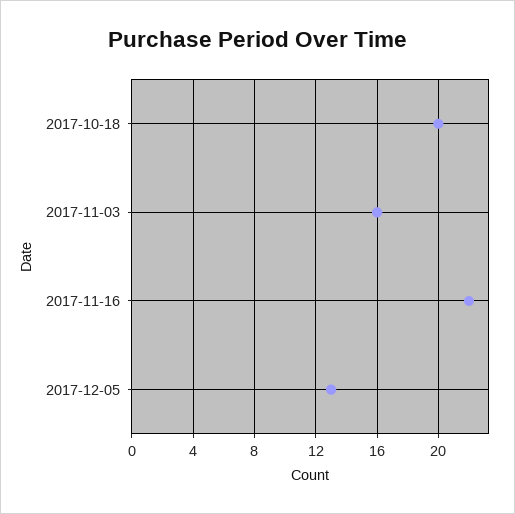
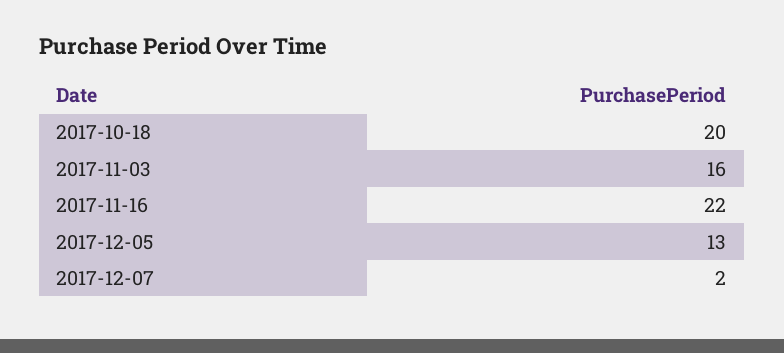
2017-12-07: none -> 2

